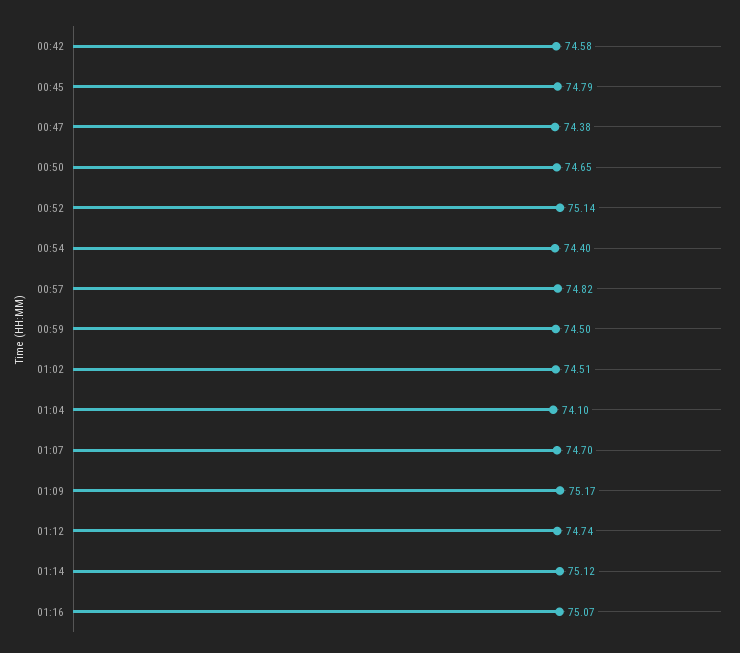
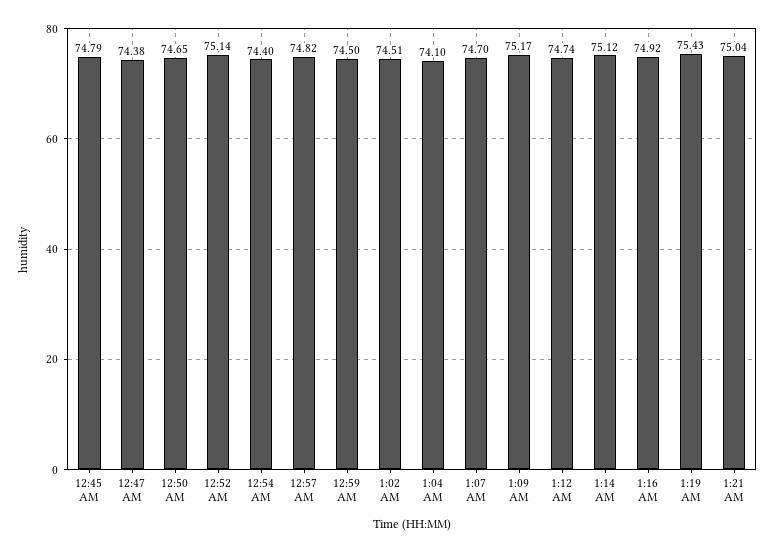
00:42: 74.58 -> none
01:16: 75.07 -> 74.92
1:19 AM: none -> 75.43
1:21 AM: none -> 75.04

